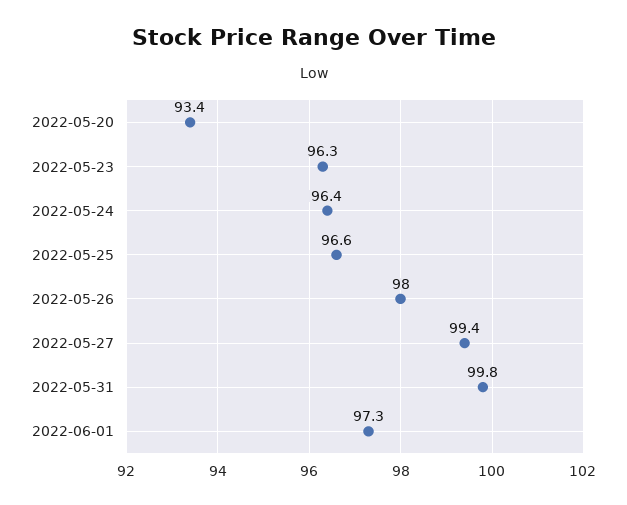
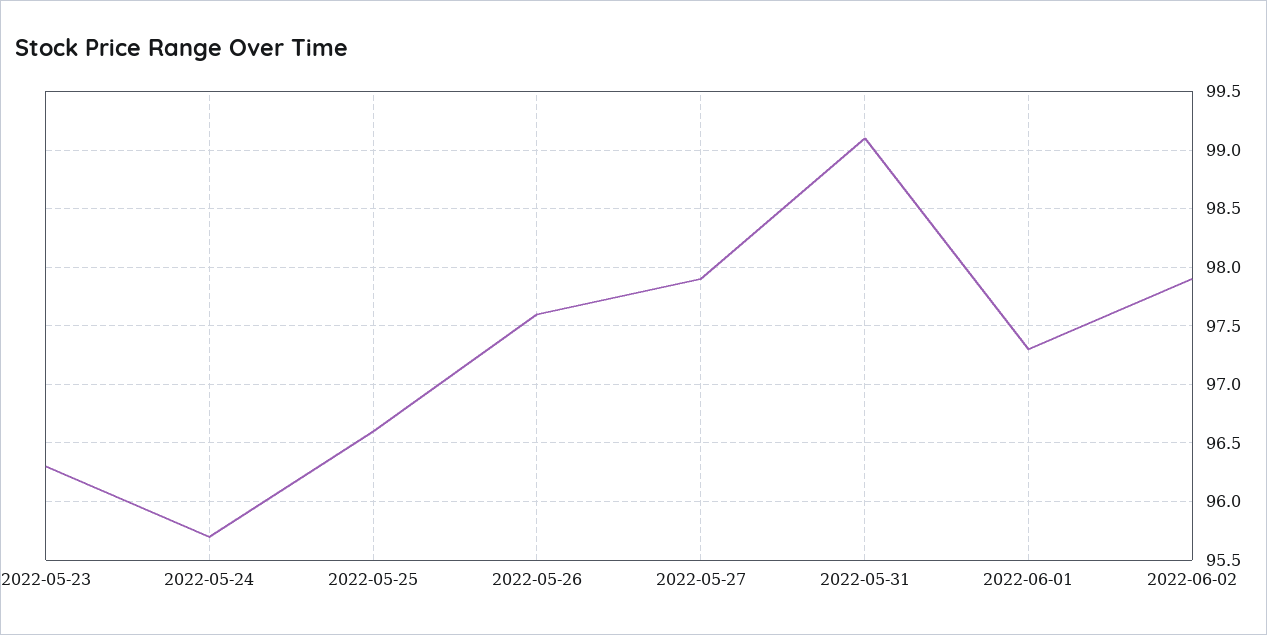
2022-05-20: 93.4 -> none
2022-05-24: 96.4 -> 95.7
2022-05-26: 98 -> 97.6
2022-05-27: 99.4 -> 97.9
2022-05-31: 99.8 -> 99.1
2022-06-02: none -> 97.9

